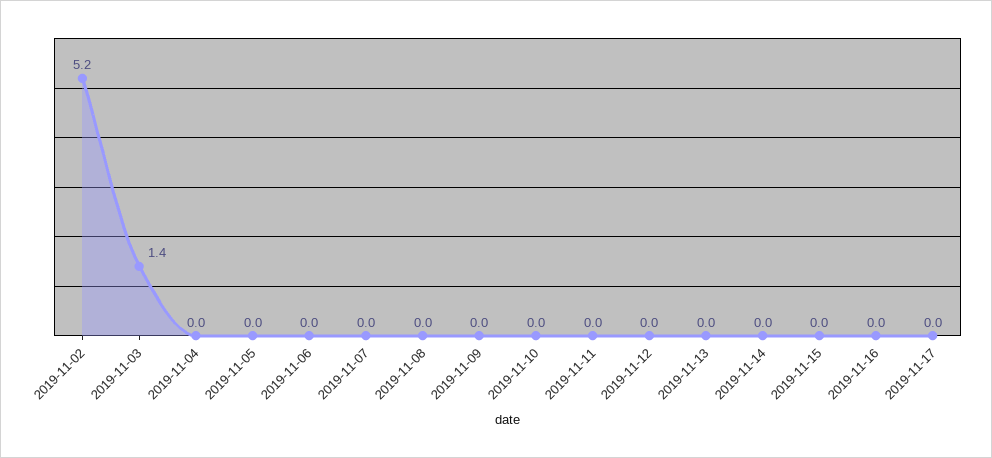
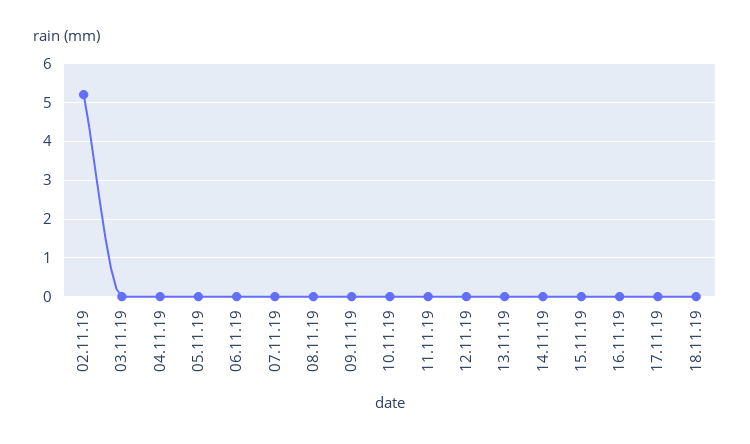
2019-11-03: 1.4 -> 0
18.11.19: none -> 0

